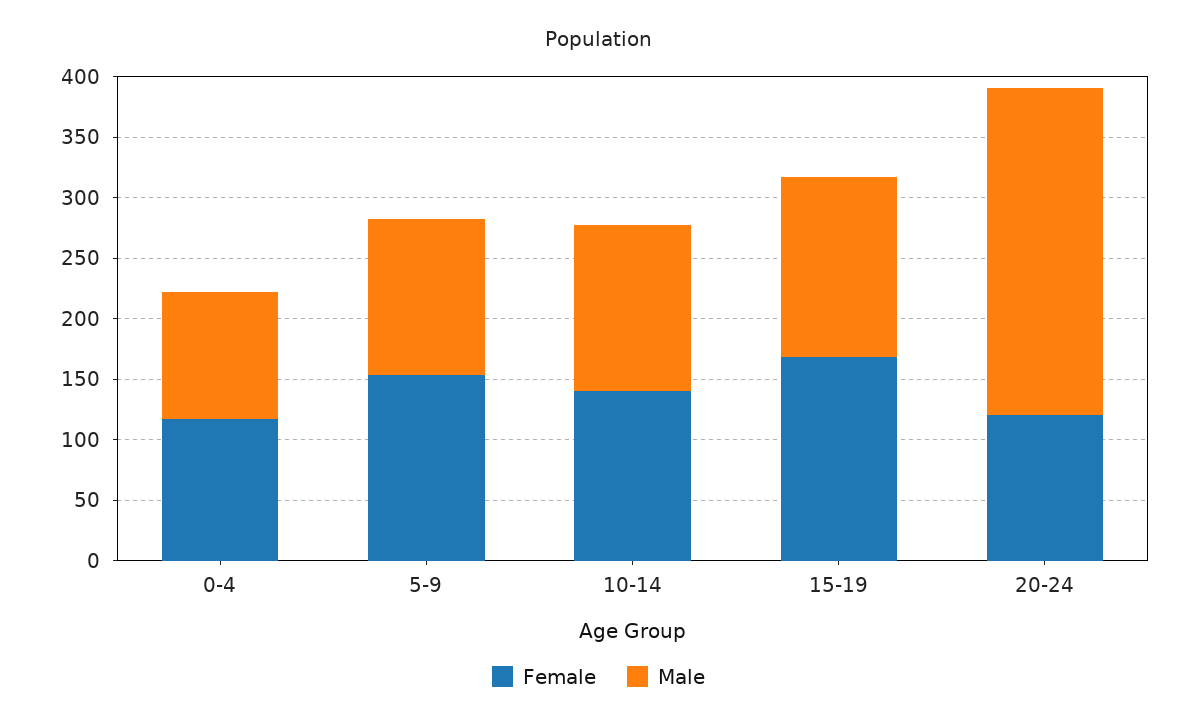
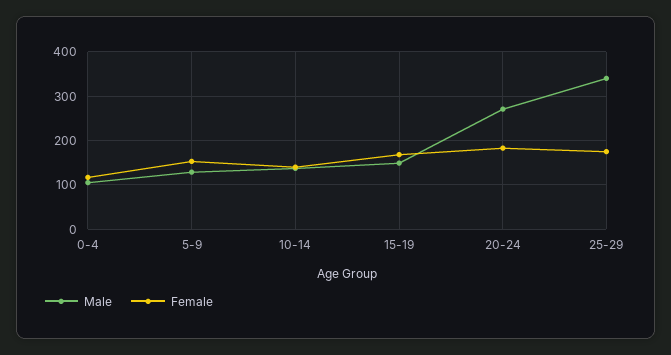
Female, 20-24: 120 -> 180
Male, 25-29: none -> 340
Female, 25-29: none -> 180

